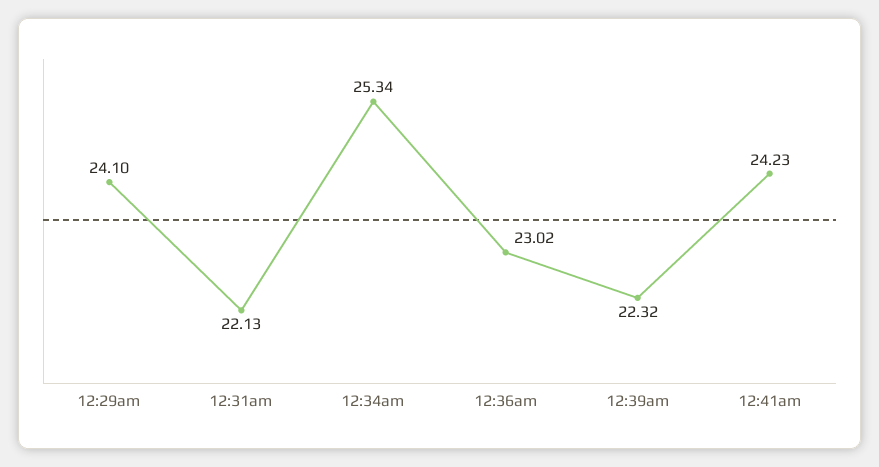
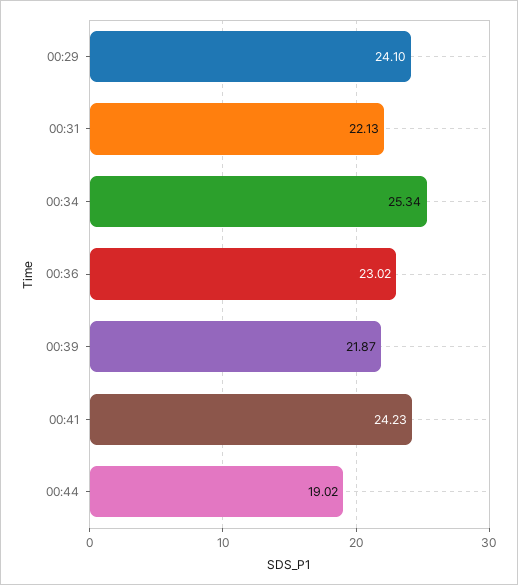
12:39am: 22.32 -> 21.87
00:44: none -> 19.02

